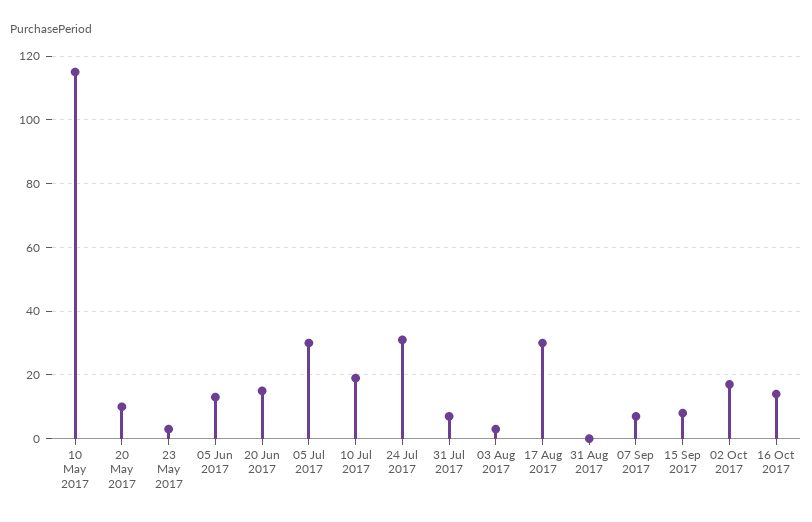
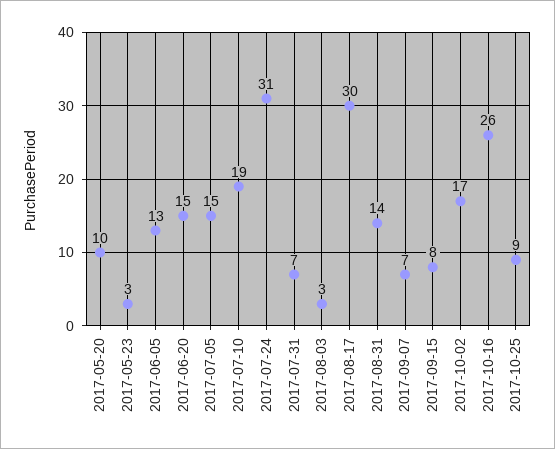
10 May 2017: 115 -> none
05 Jul 2017: 30 -> 15
31 Aug 2017: 0 -> 14
16 Oct 2017: 15 -> 26
2017-10-25: none -> 9

